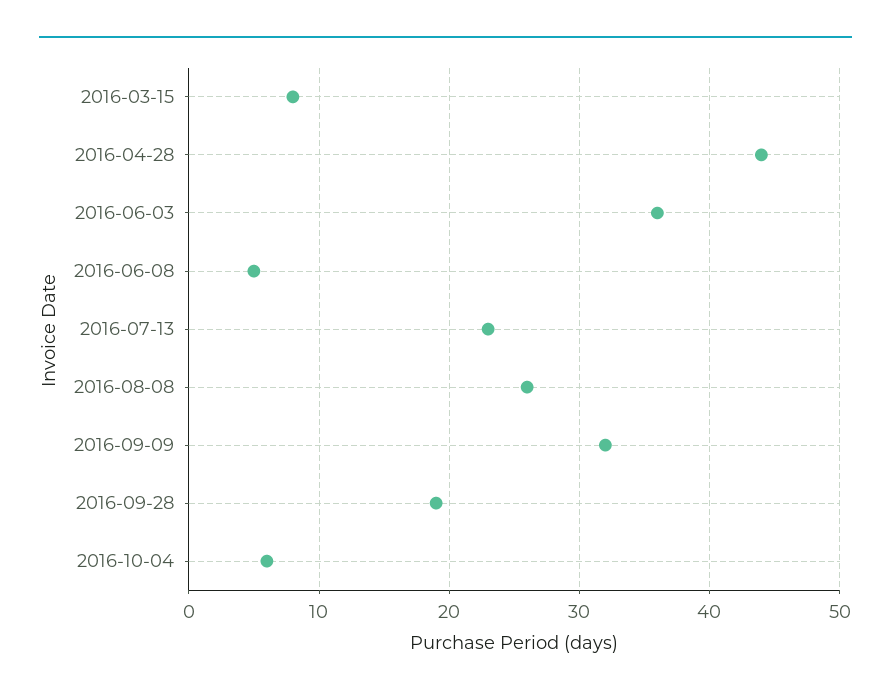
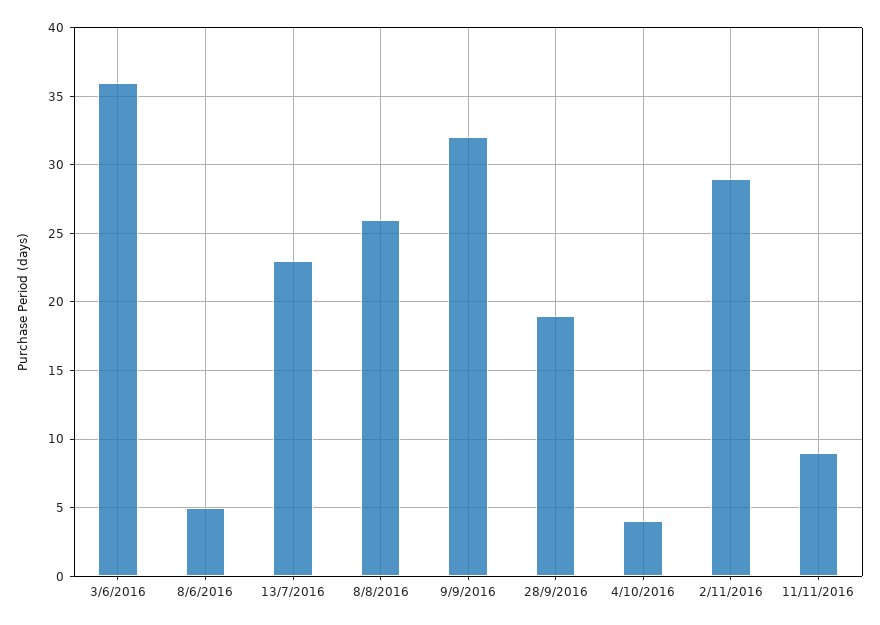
2016-03-15: 8 -> none
2016-04-28: 44 -> none
2016-10-04: 6 -> 4
2/11/2016: none -> 29
11/11/2016: none -> 9

